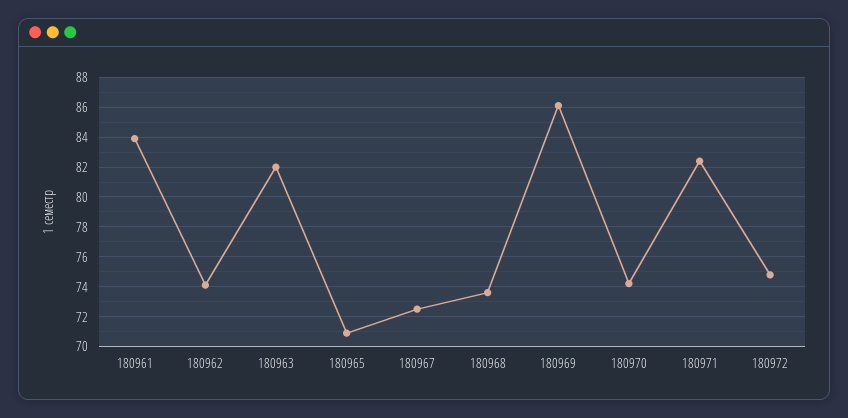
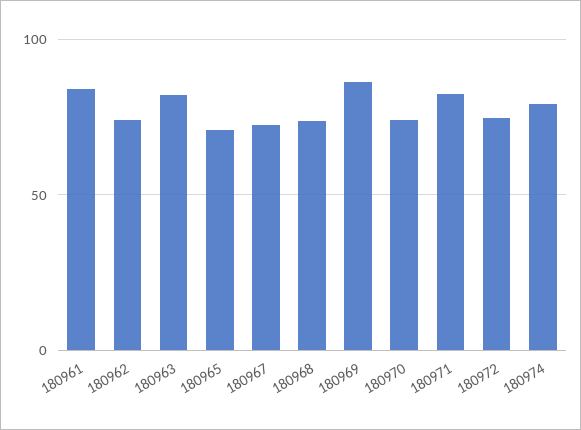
180974: none -> 80

